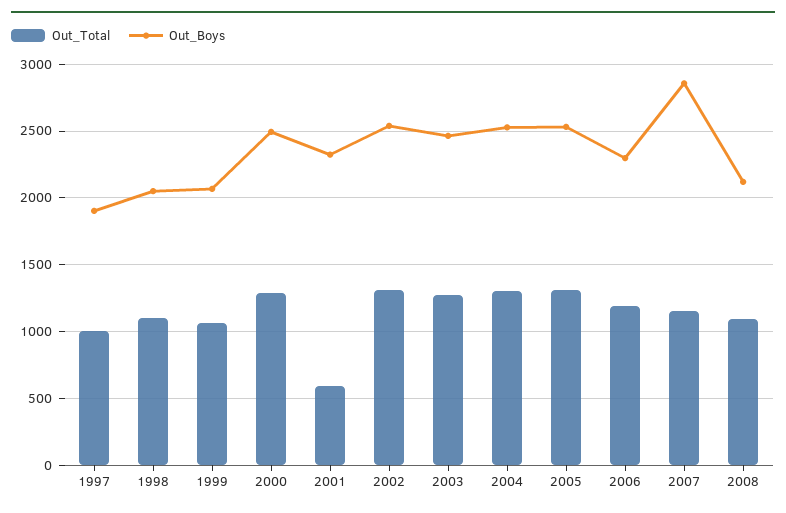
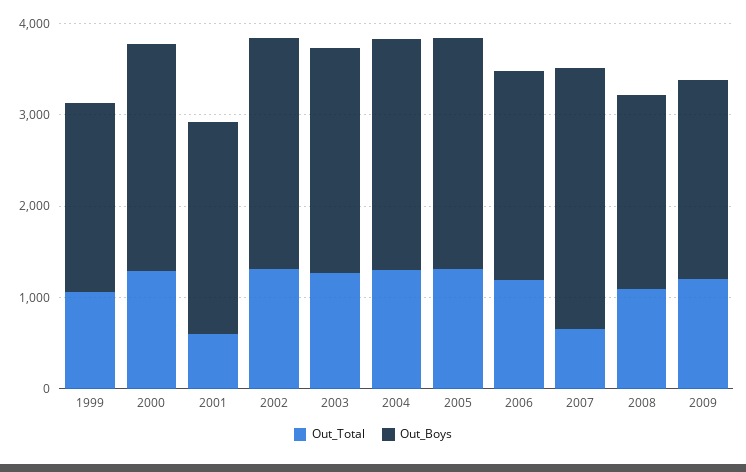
Out_Total, 1997: 1000 -> none
Out_Boys, 1997: 1900 -> none
Out_Total, 1998: 1100 -> none
Out_Boys, 1998: 2050 -> none
Out_Total, 2007: 1150 -> 600
Out_Total, 2009: none -> 1200
Out_Boys, 2009: none -> 2200

